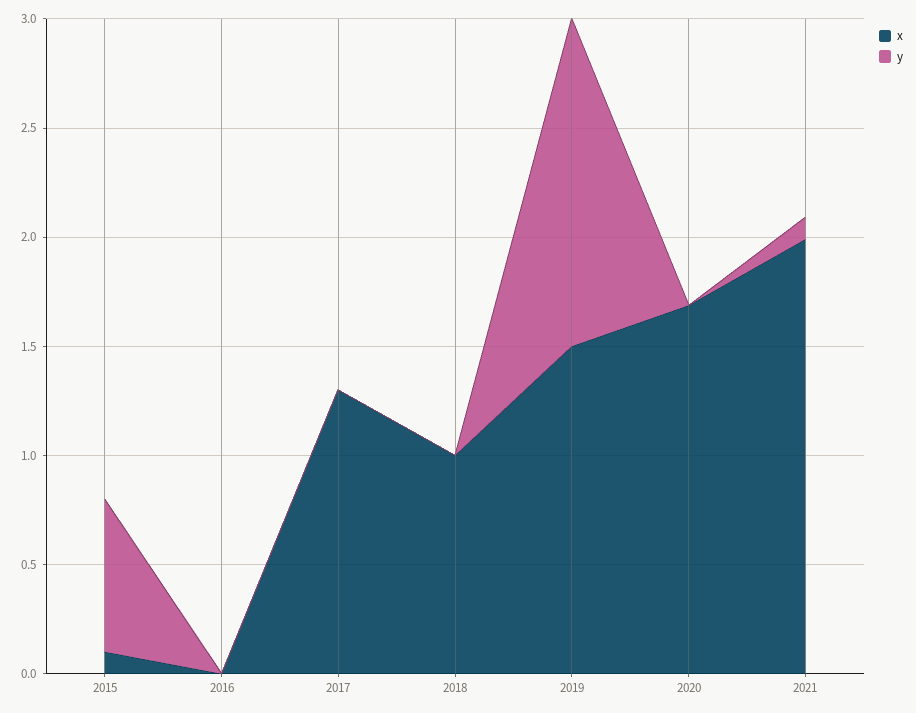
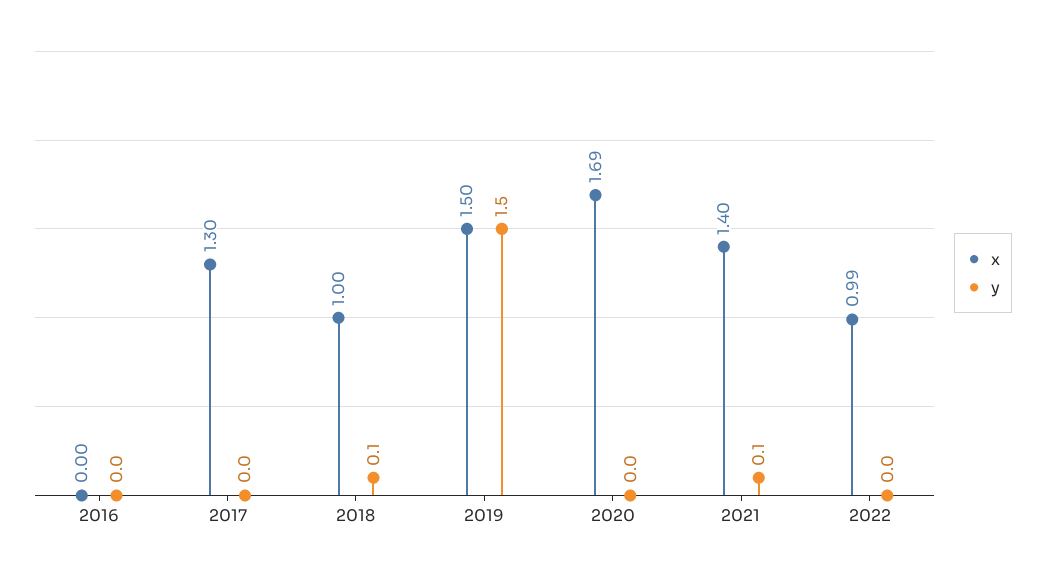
x, 2015: 0.1 -> none
y, 2015: 0.7 -> none
y, 2018: 0 -> 0.1
x, 2021: 2 -> 1.4
x, 2022: none -> 0.99
y, 2022: none -> 0

